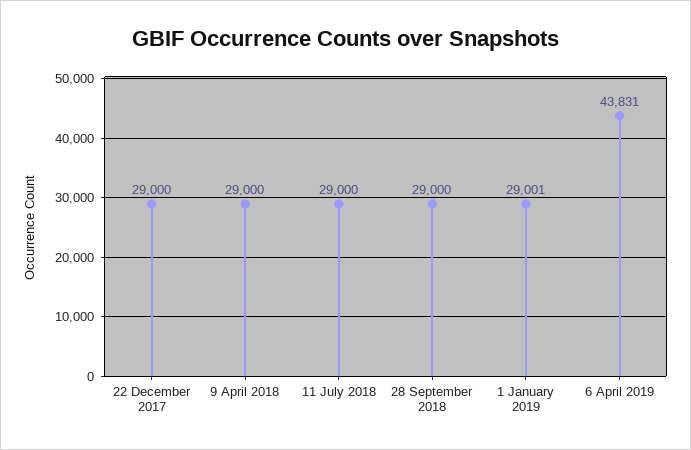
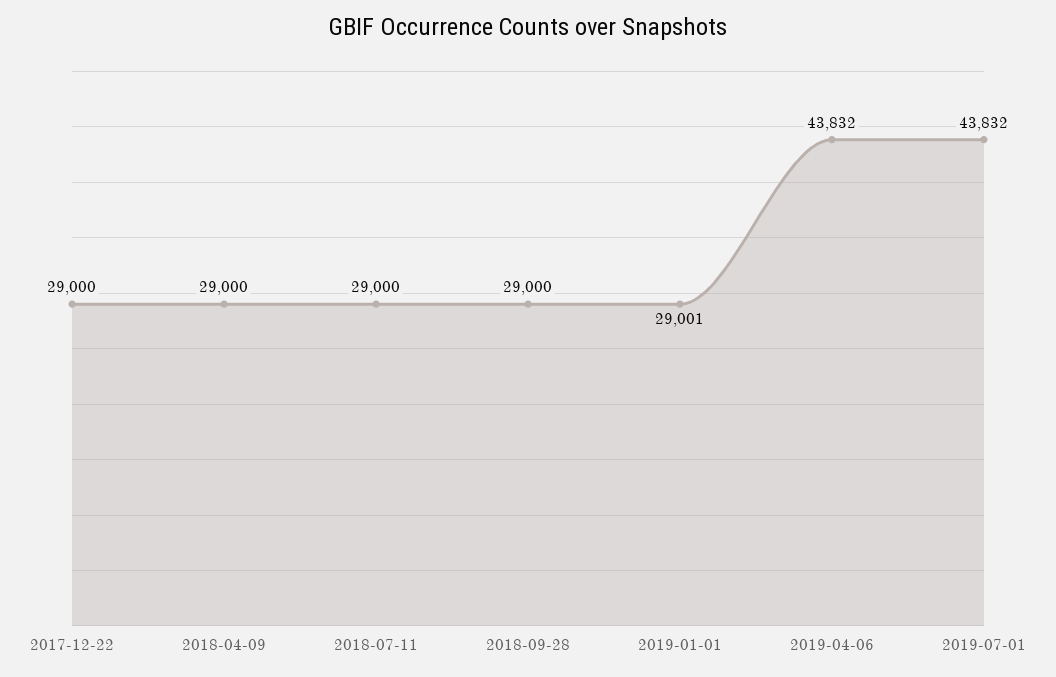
6 April 2019: 43831 -> 43832
2019-07-01: none -> 43832

